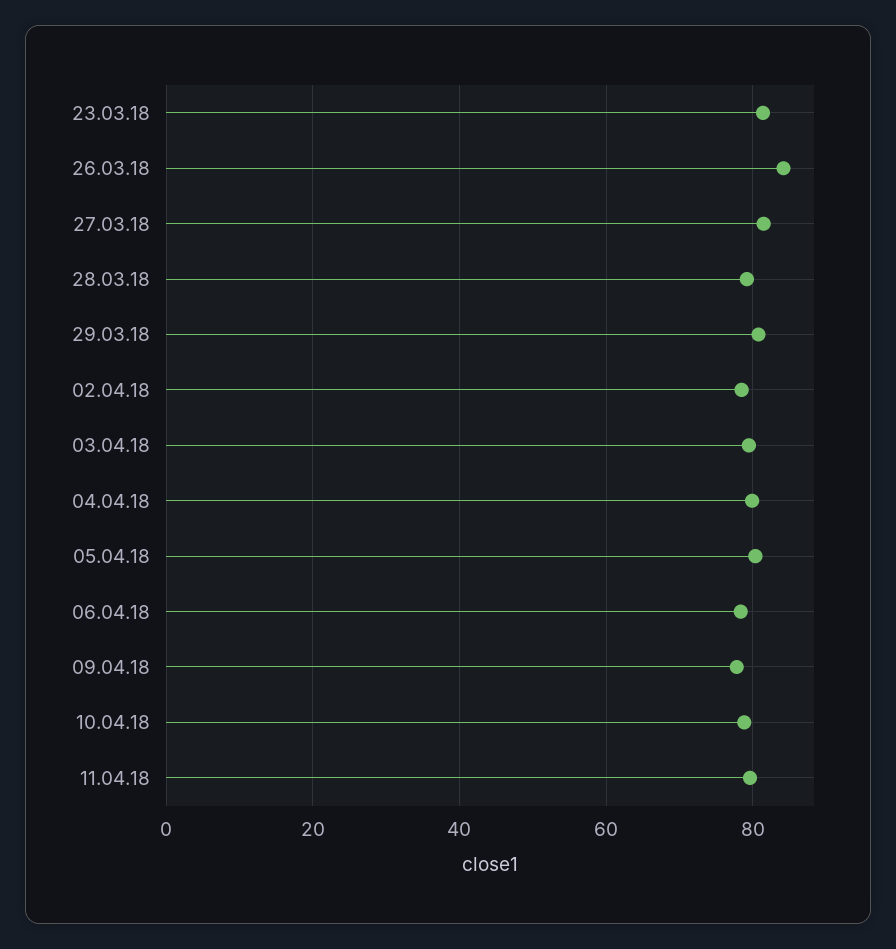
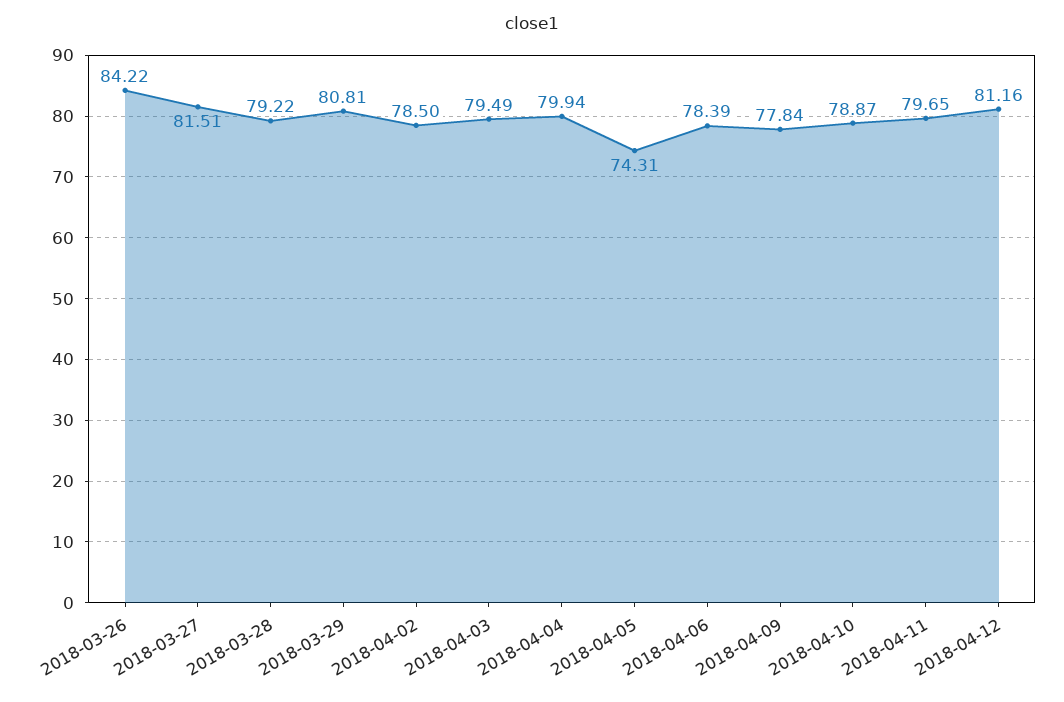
23.03.18: 82 -> none
05.04.18: 80 -> 74.31
2018-04-12: none -> 81.16

